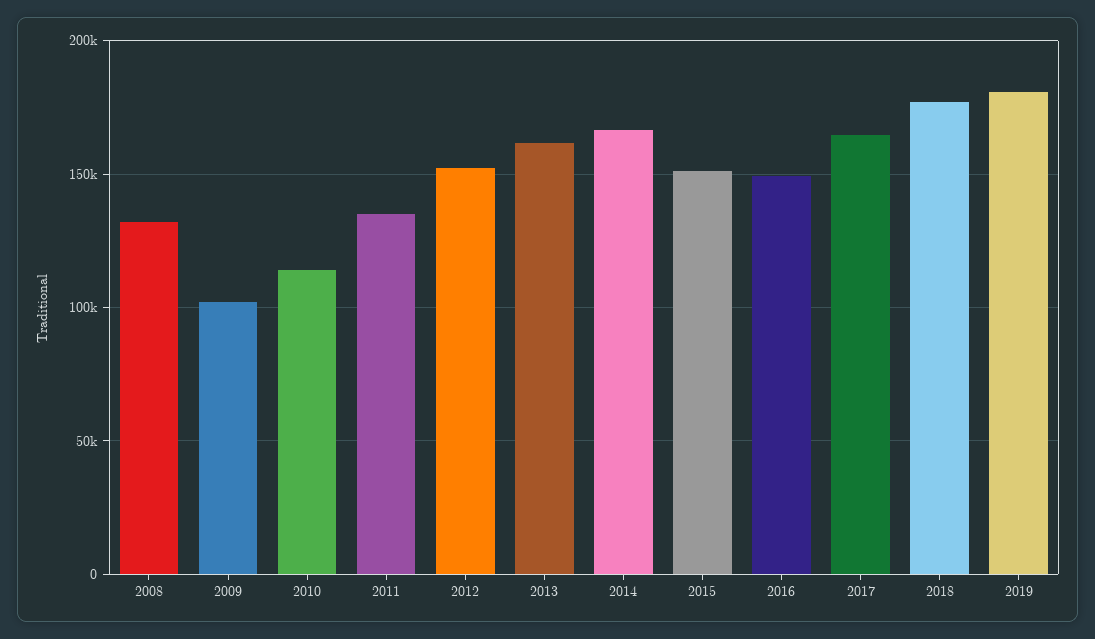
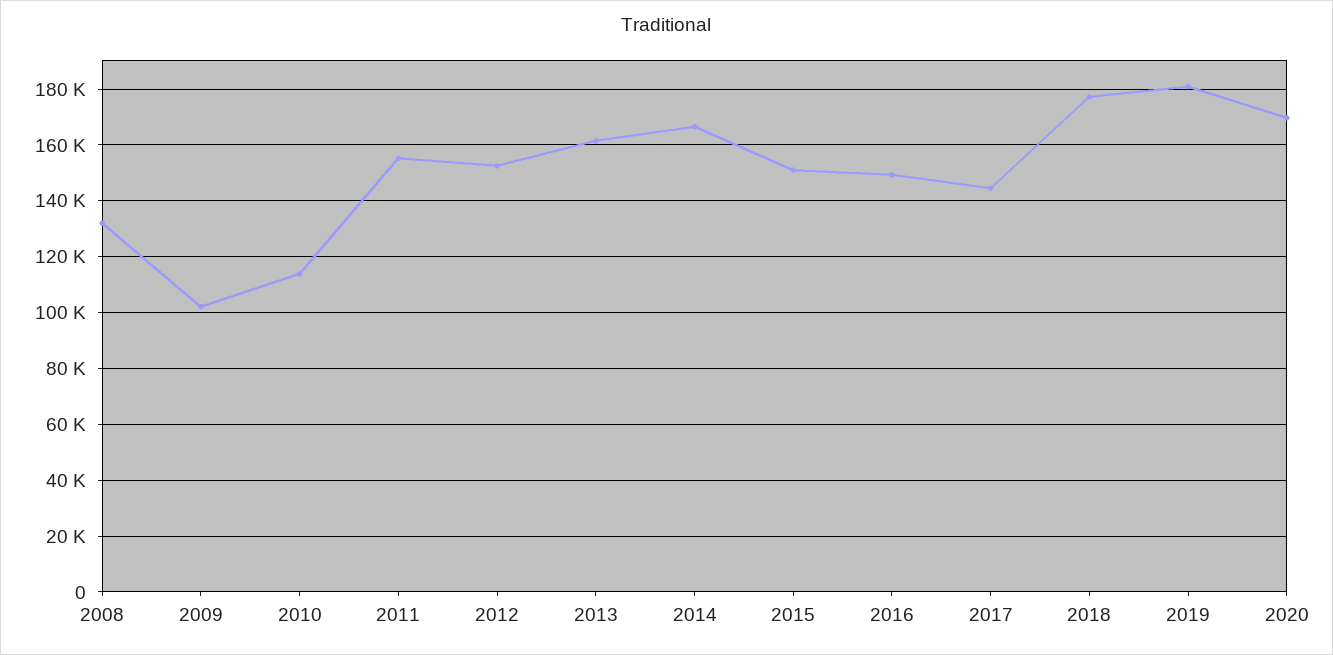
2011: 135000 -> 155000
2017: 165000 -> 145000
2020: none -> 170000

